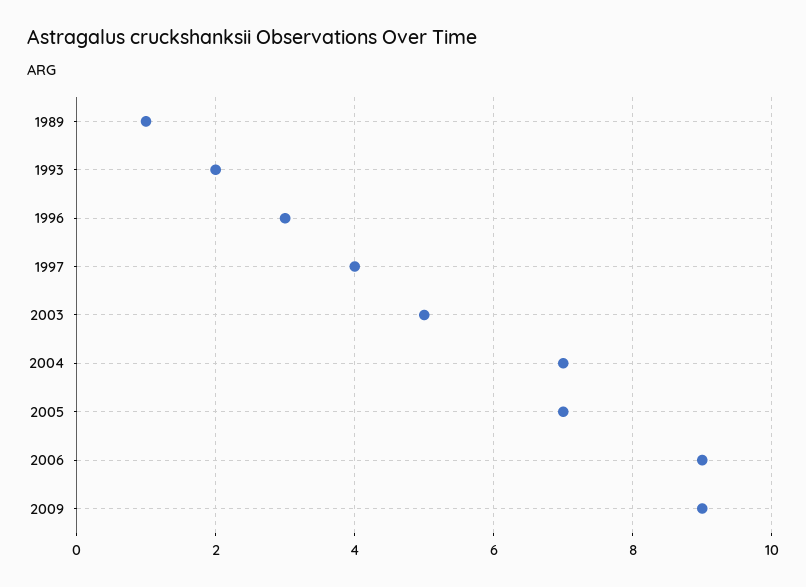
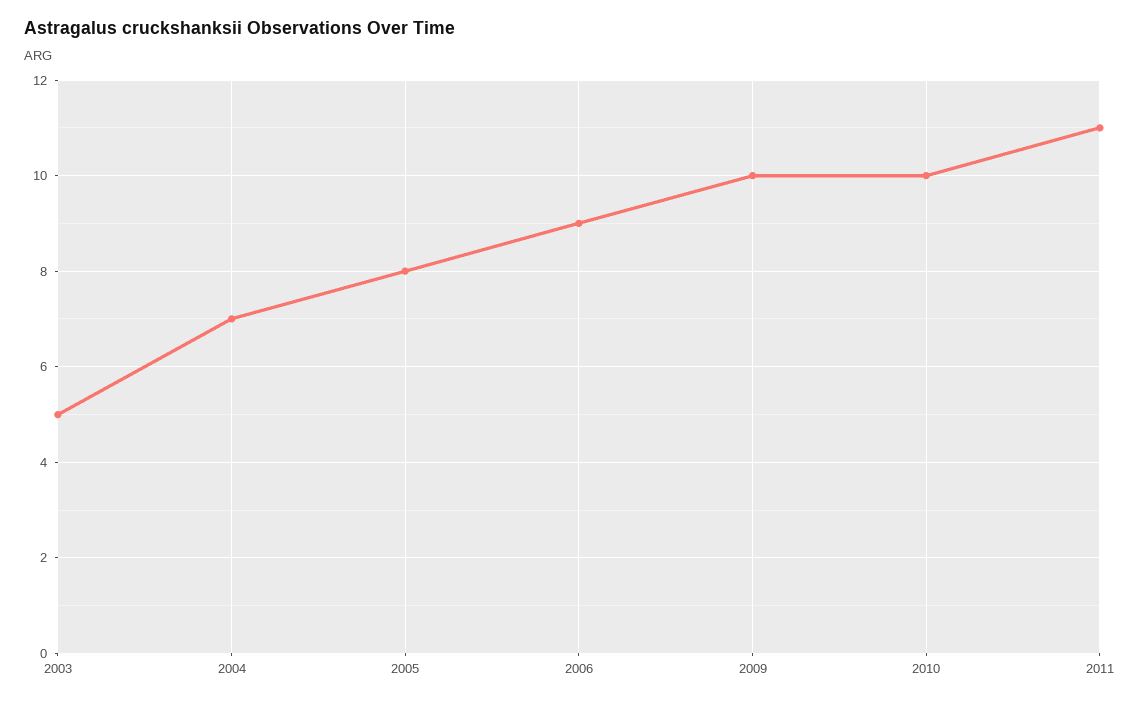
1989: 1 -> none
1993: 2 -> none
1996: 3 -> none
1997: 4 -> none
2005: 7 -> 8
2009: 9 -> 10
2010: none -> 10
2011: none -> 11

